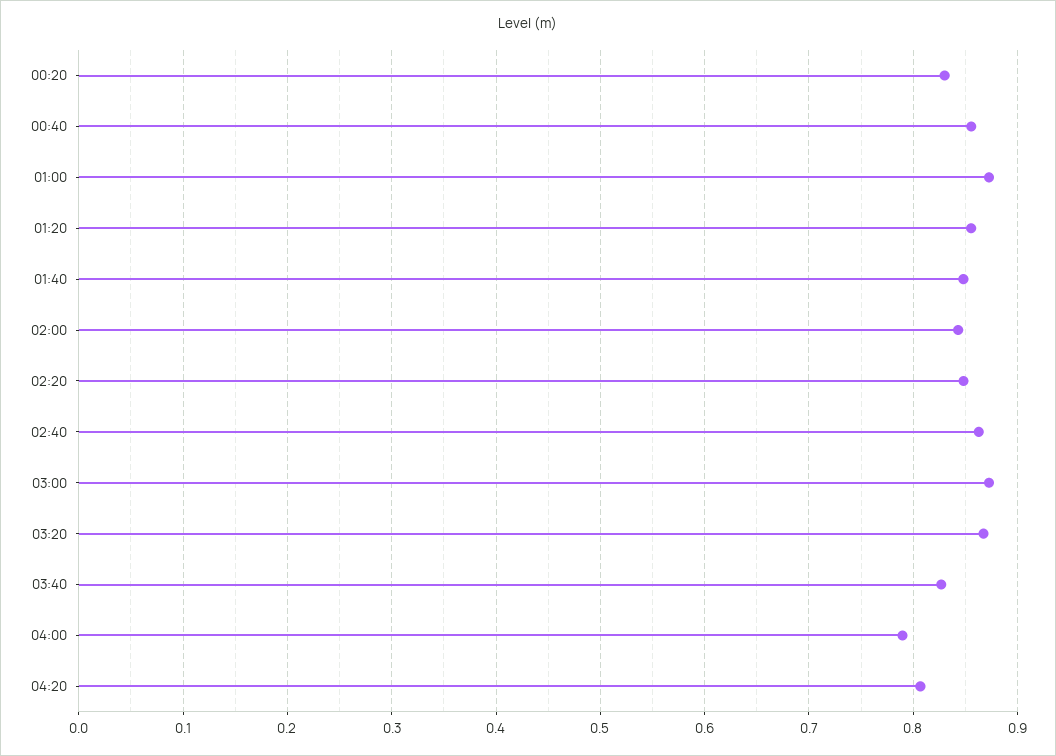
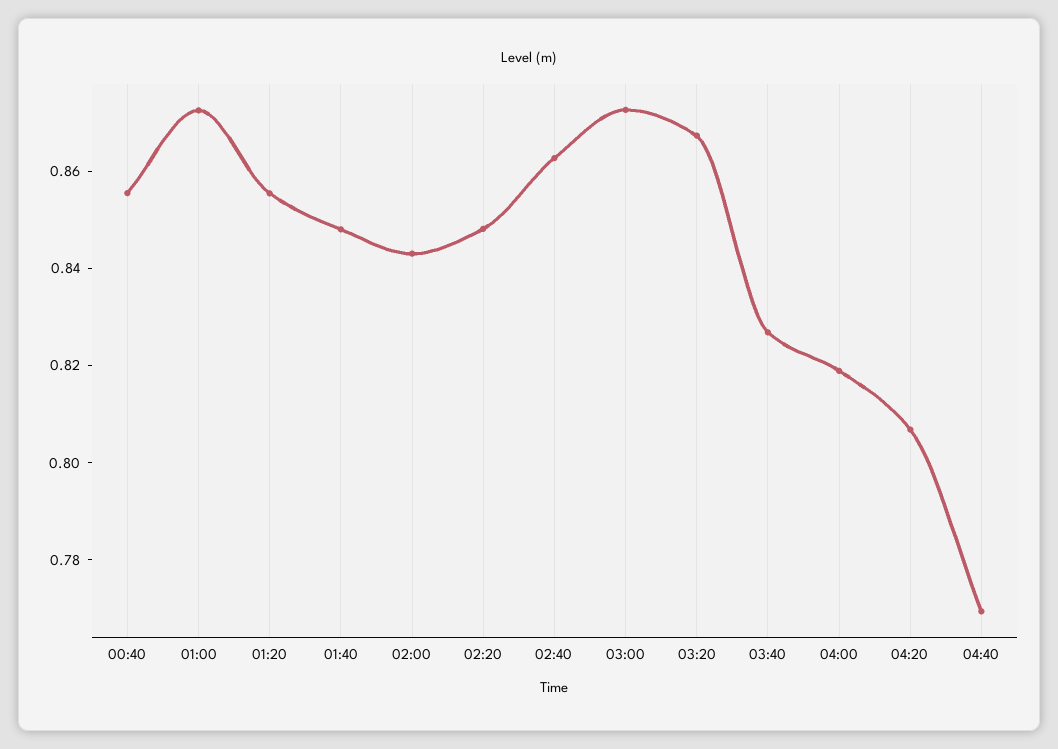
00:20: 0.83 -> none
04:00: 0.79 -> 0.82
04:40: none -> 0.77

